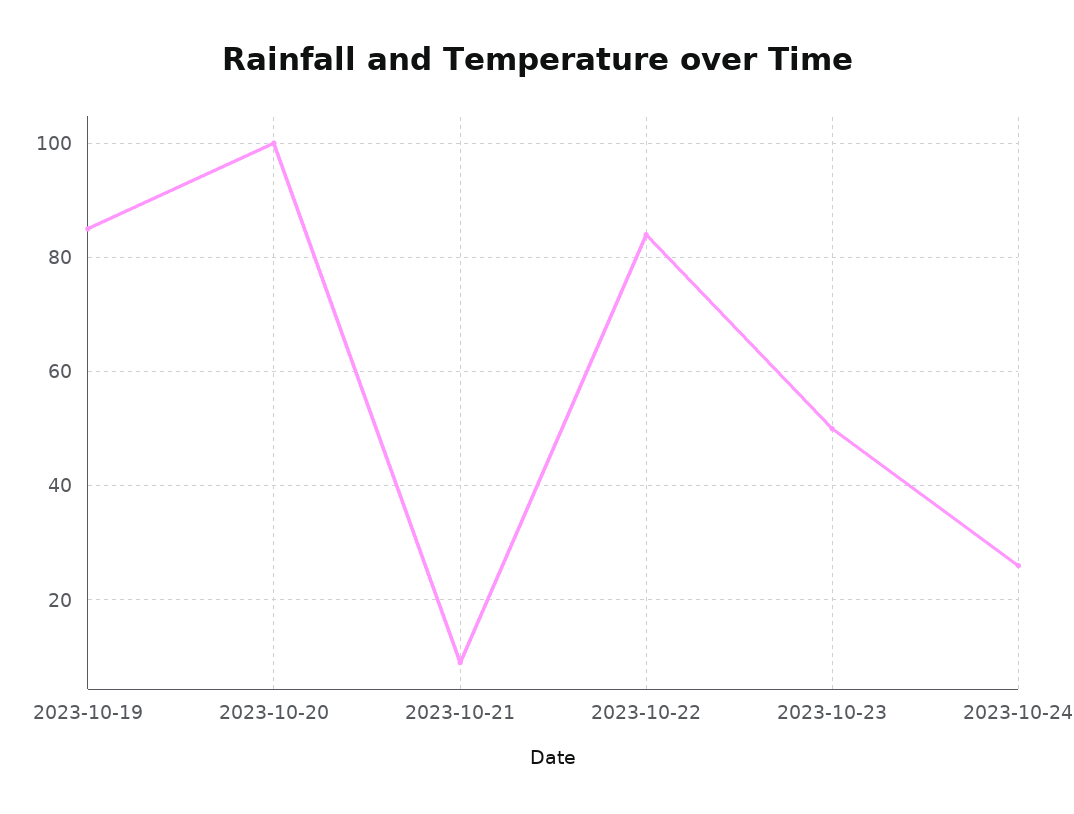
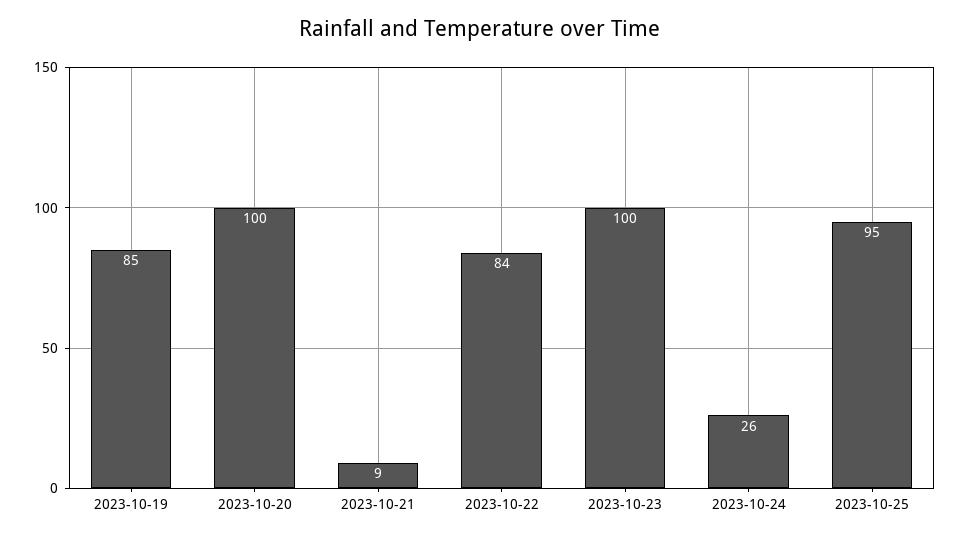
2023-10-23: 50 -> 100
2023-10-25: none -> 95

